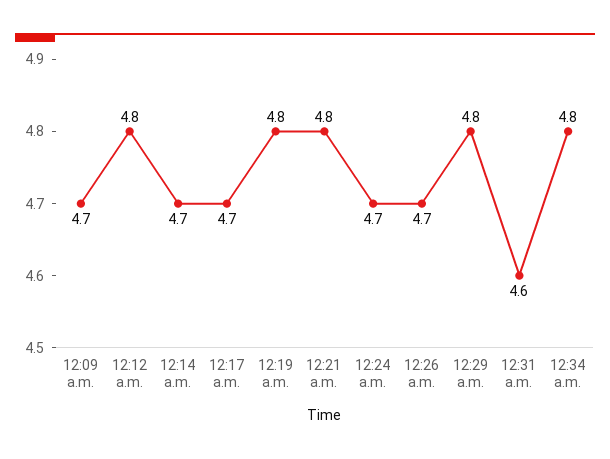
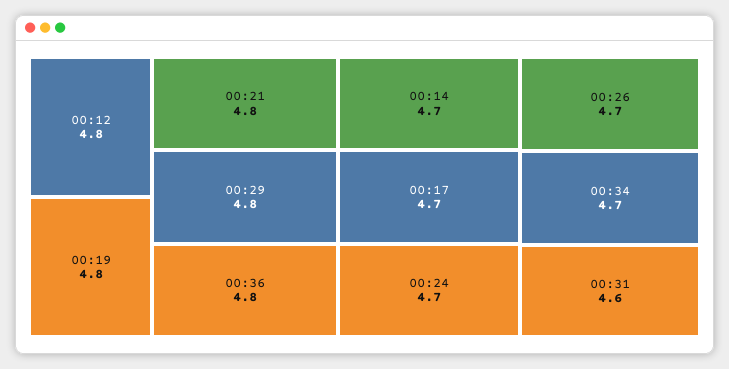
12:09 a.m.: 4.7 -> none
12:34 a.m.: 4.8 -> 4.7
00:36: none -> 4.8

